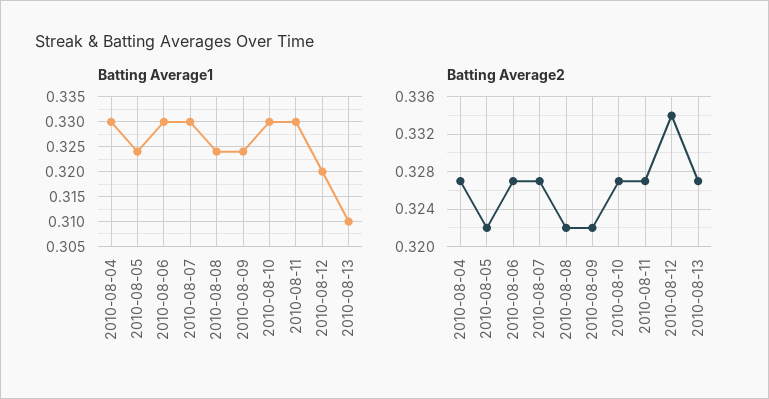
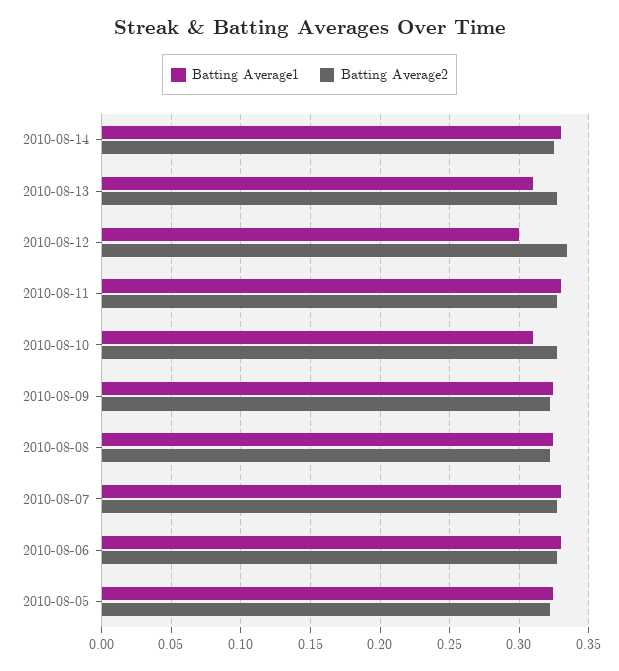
Batting Average1, 2010-08-04: 0.33 -> none
Batting Average1, 2010-08-10: 0.33 -> 0.31
Batting Average1, 2010-08-12: 0.32 -> 0.3
Batting Average2, 2010-08-04: 0.327 -> none
Batting Average1, 2010-08-14: none -> 0.33
Batting Average2, 2010-08-14: none -> 0.325

